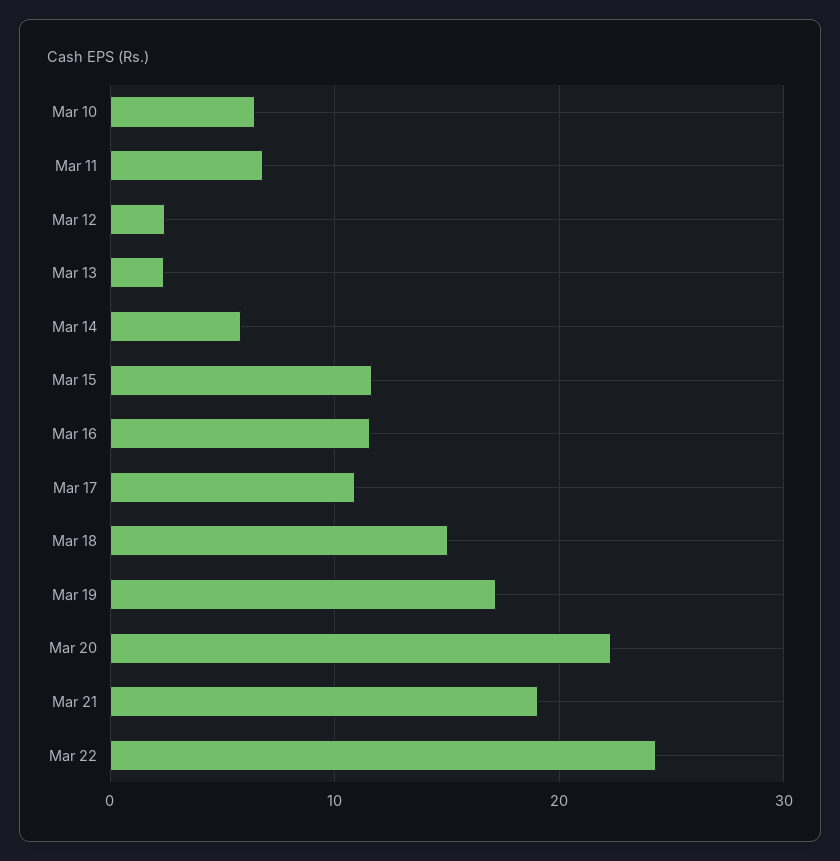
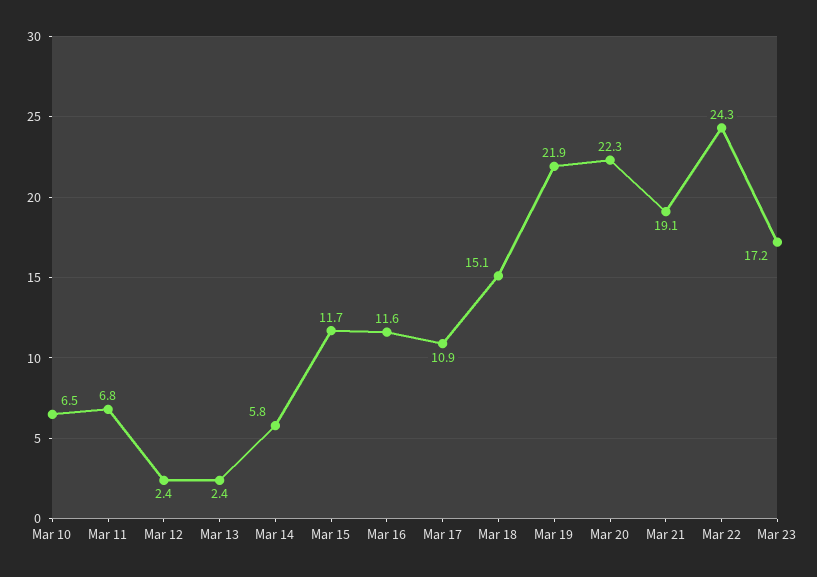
Mar 19: 17 -> 21.9
Mar 23: none -> 17.2

